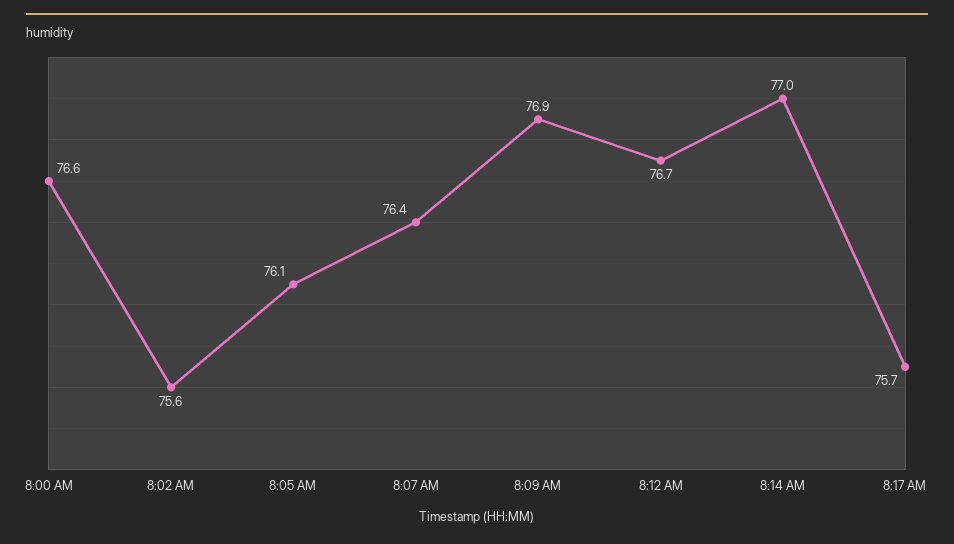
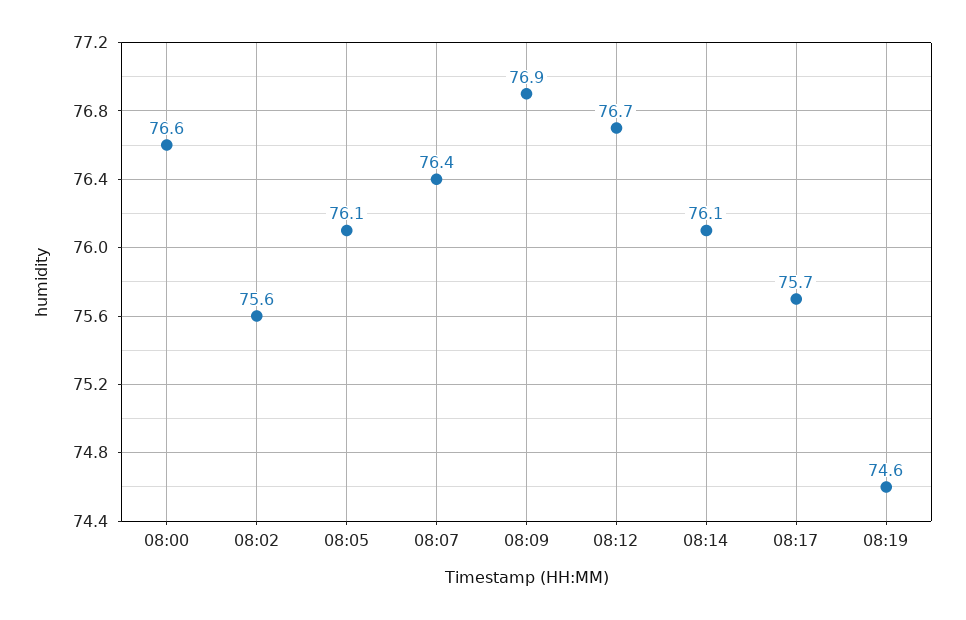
8:14 AM: 77 -> 76.1
08:19: none -> 74.6

